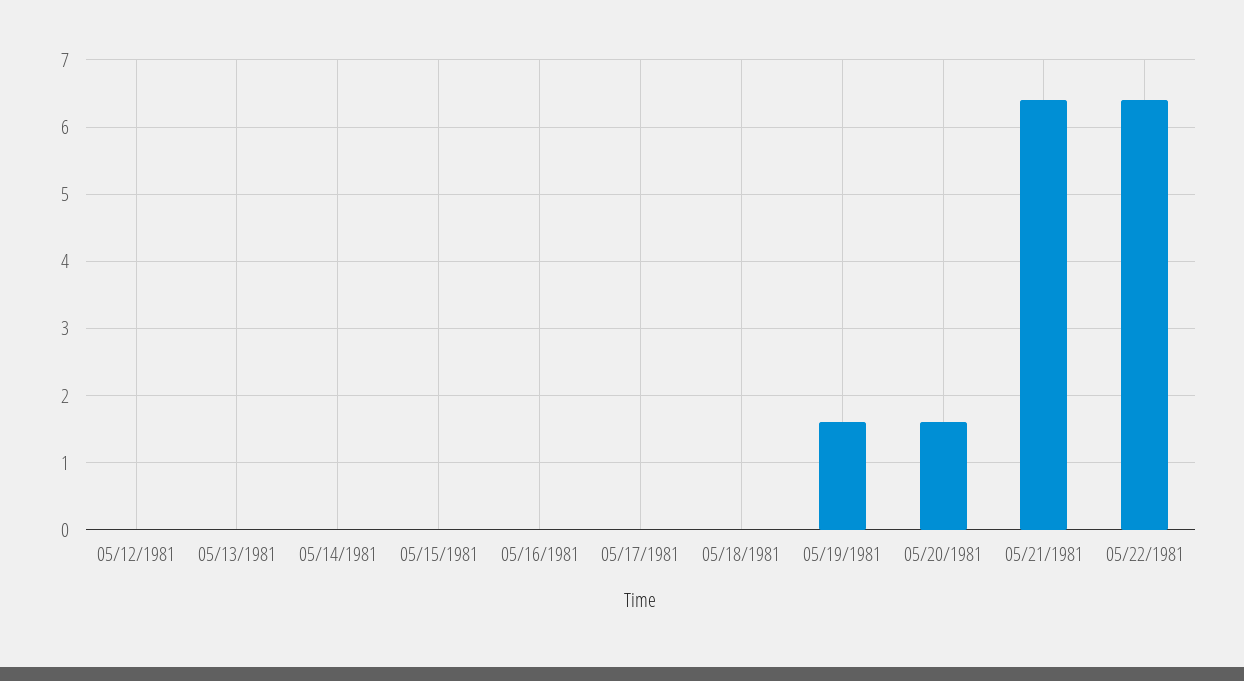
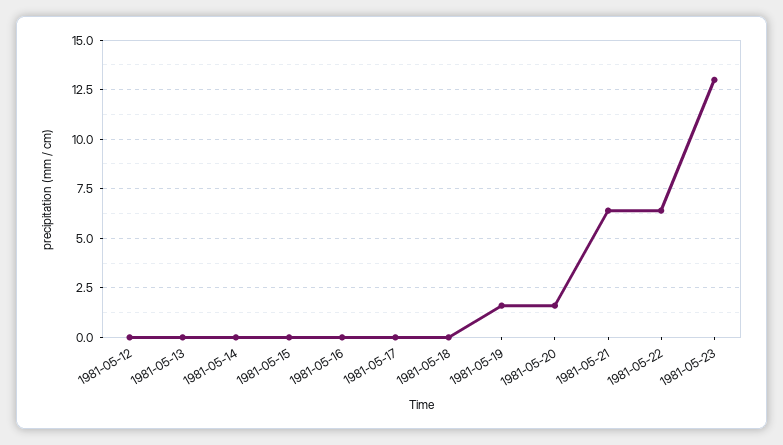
1981-05-23: none -> 13

